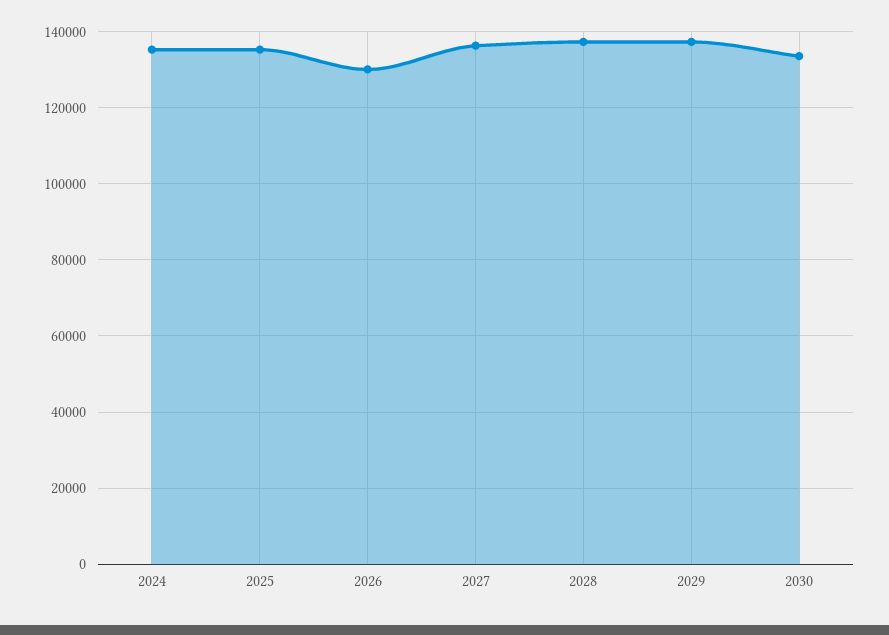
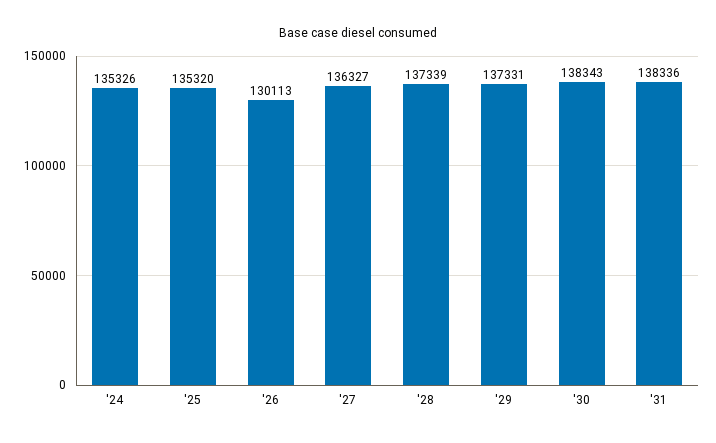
2030: 134000 -> 138343
'31: none -> 138336

